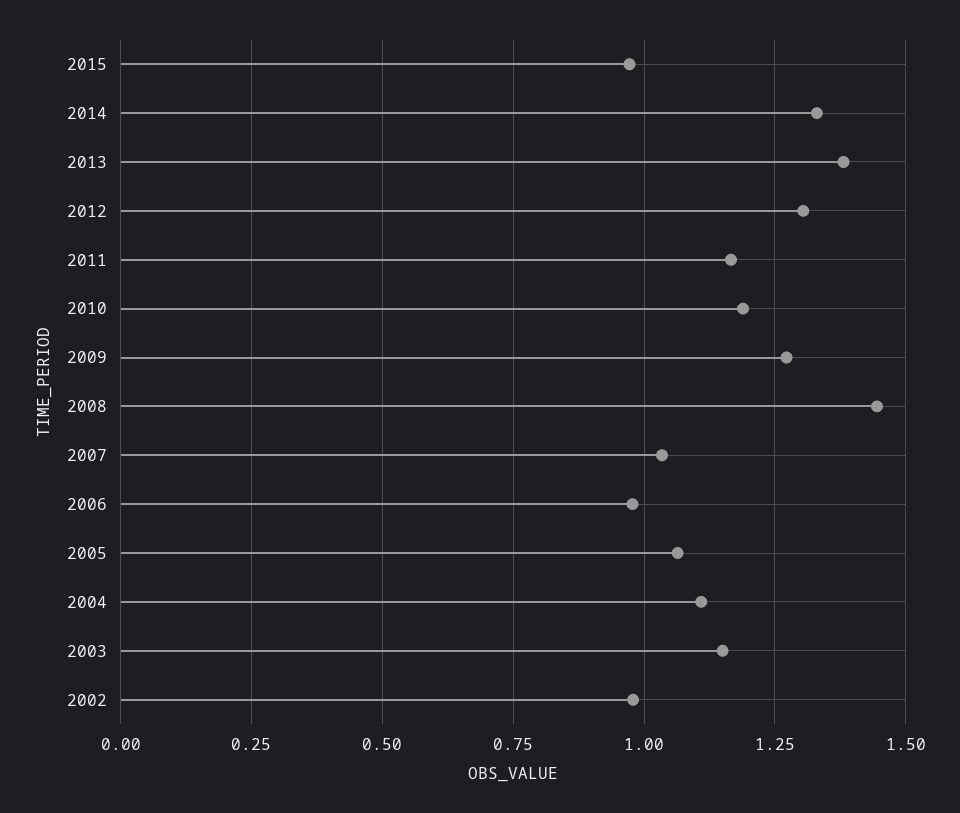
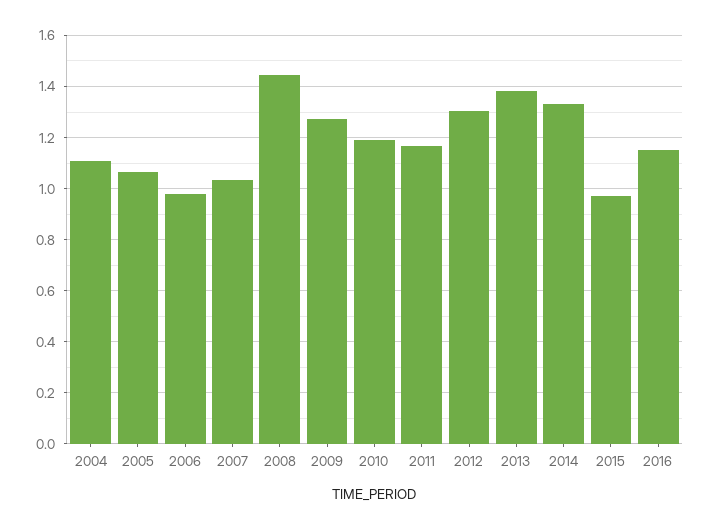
2003: 1.15 -> none
2002: 0.975 -> none
2016: none -> 1.15

